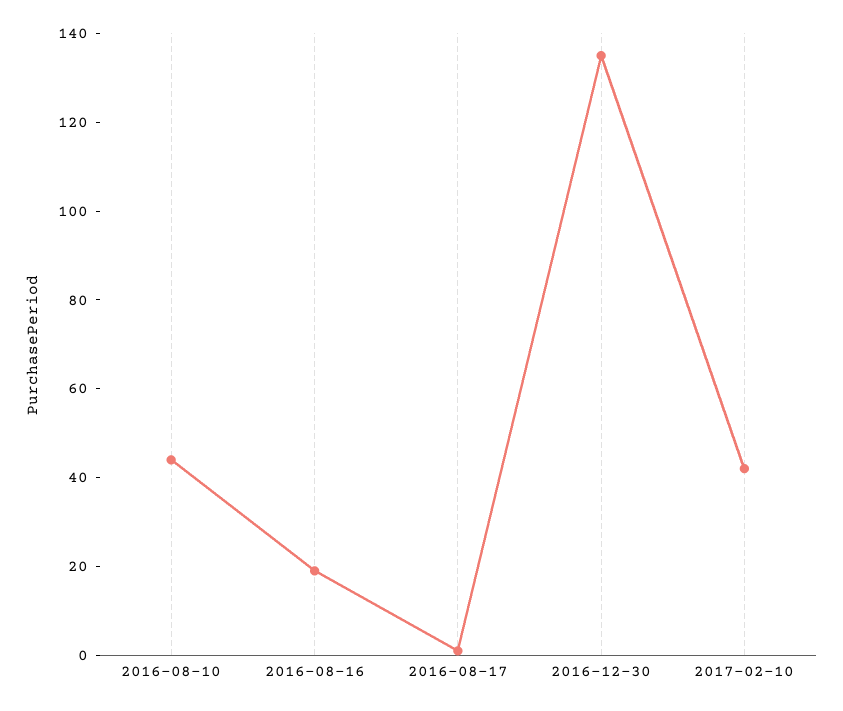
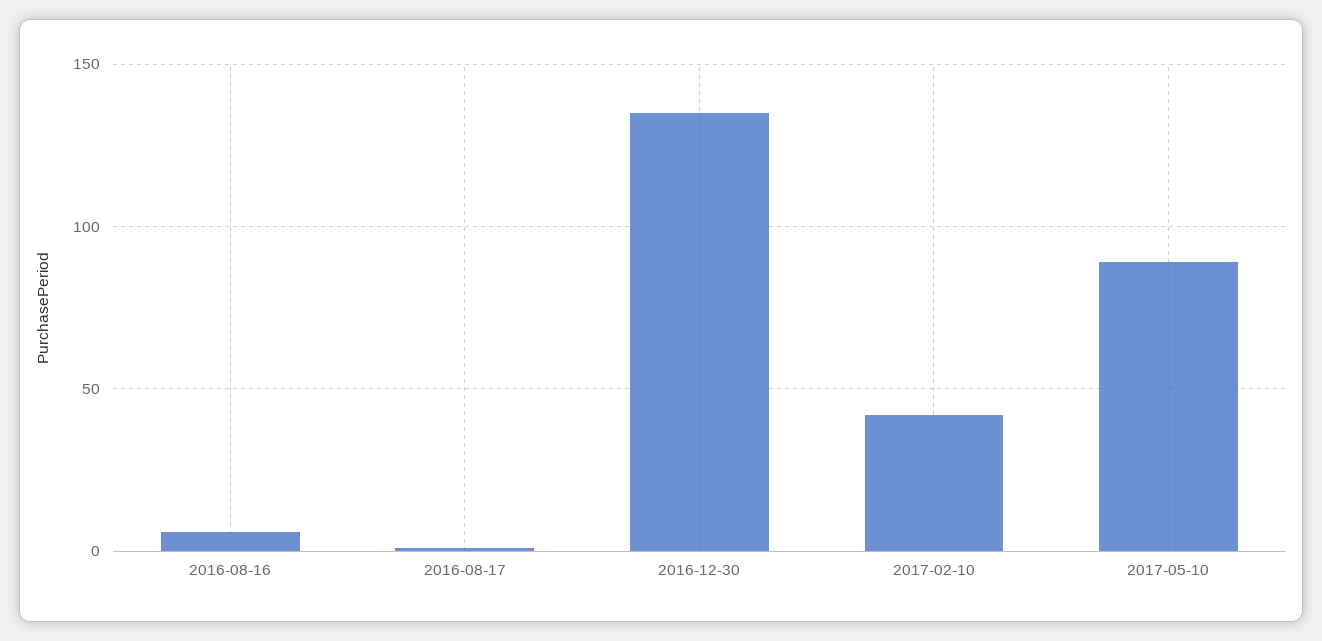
2016-08-10: 45 -> none
2016-08-16: 20 -> 5
2017-05-10: none -> 90

